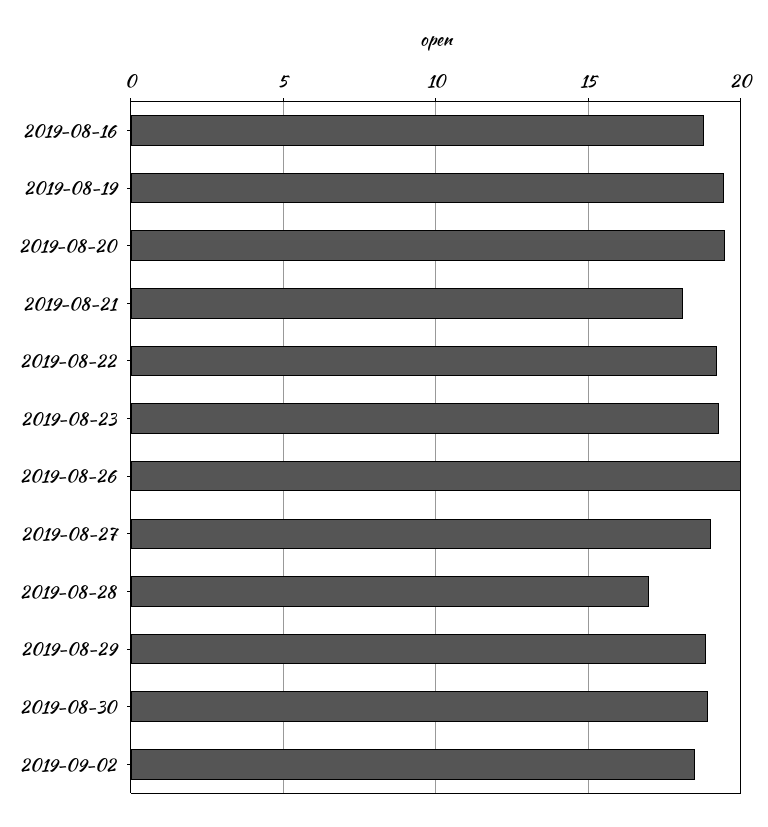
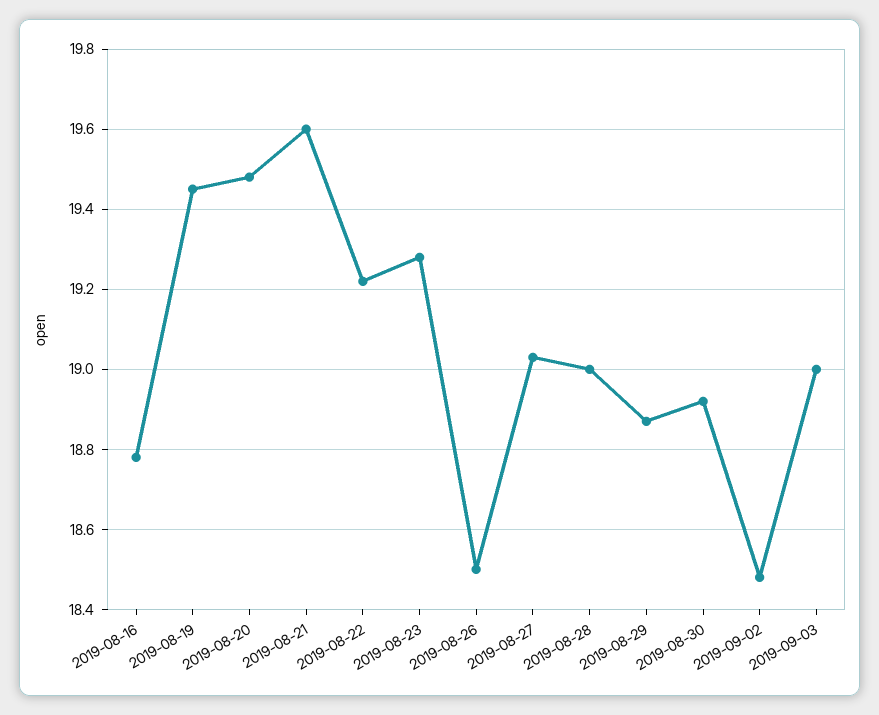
2019-08-21: 18 -> 19.6
2019-08-26: 20 -> 18.5
2019-08-28: 17 -> 19
2019-09-03: none -> 19

